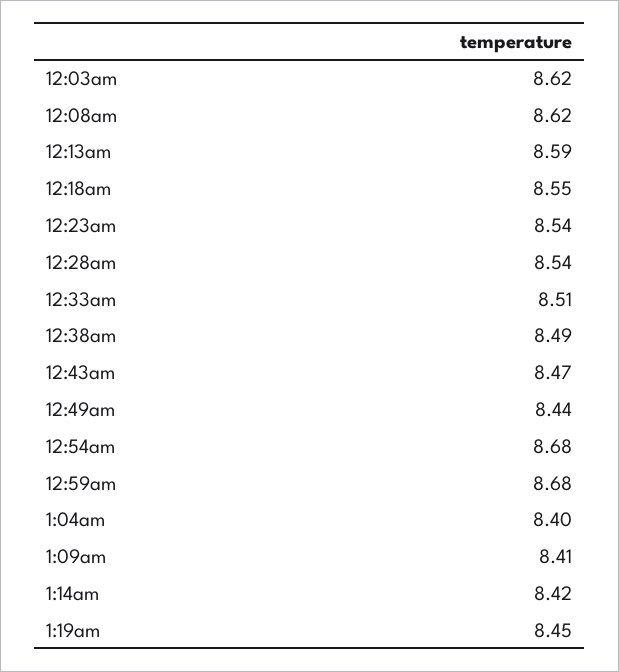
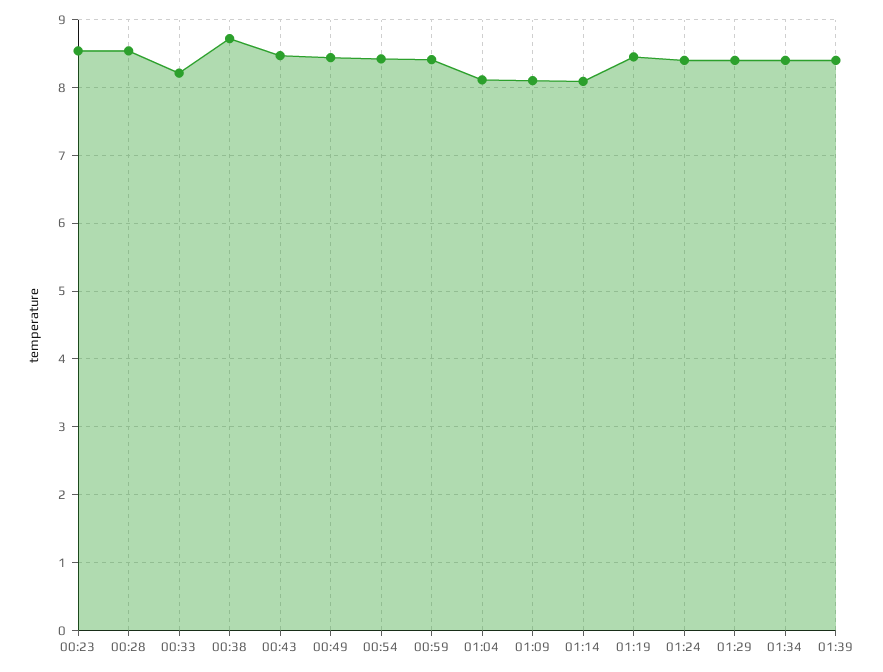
12:03am: 8.62 -> none
12:08am: 8.62 -> none
12:13am: 8.59 -> none
12:18am: 8.55 -> none
12:33am: 8.51 -> 8.2
12:38am: 8.49 -> 8.7
12:54am: 8.68 -> 8.4
12:59am: 8.68 -> 8.4
1:04am: 8.4 -> 8.1
1:09am: 8.41 -> 8.1
1:14am: 8.42 -> 8.1
01:24: none -> 8.4
01:29: none -> 8.4
01:34: none -> 8.4
01:39: none -> 8.4

